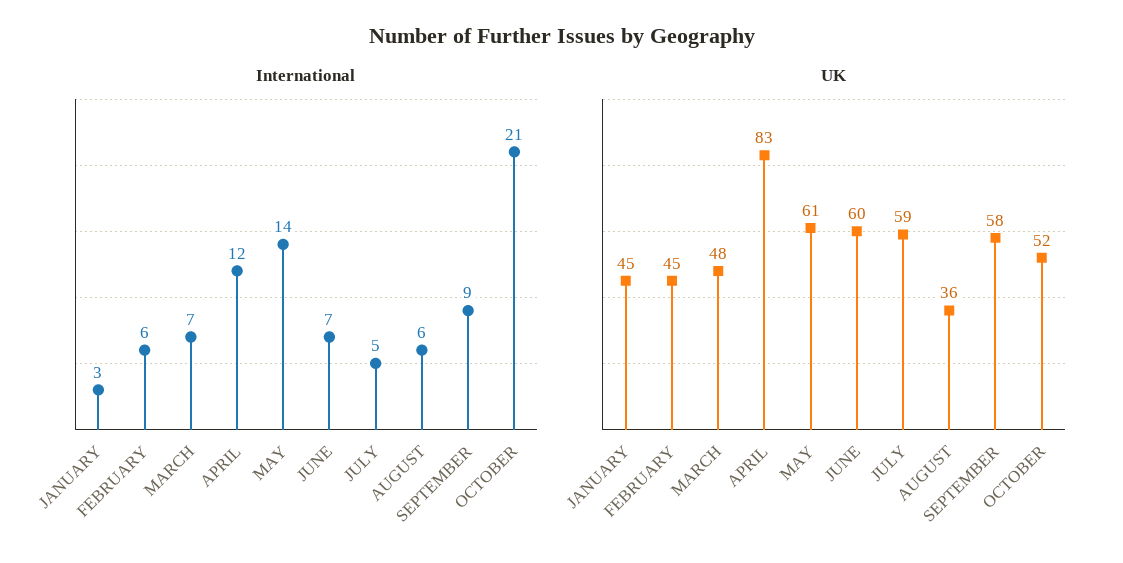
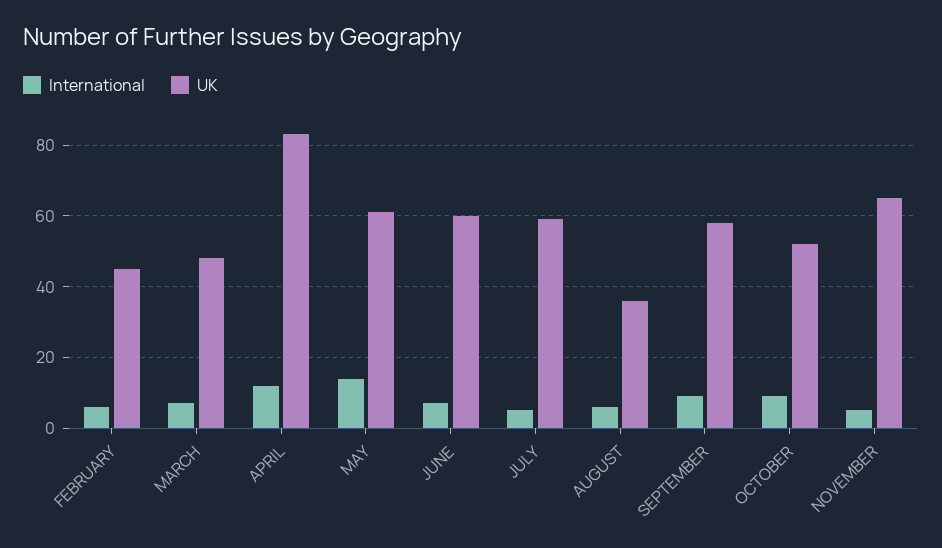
International, JANUARY: 3 -> none
International, OCTOBER: 21 -> 10
UK, JANUARY: 45 -> none
International, NOVEMBER: none -> 5
UK, NOVEMBER: none -> 65

